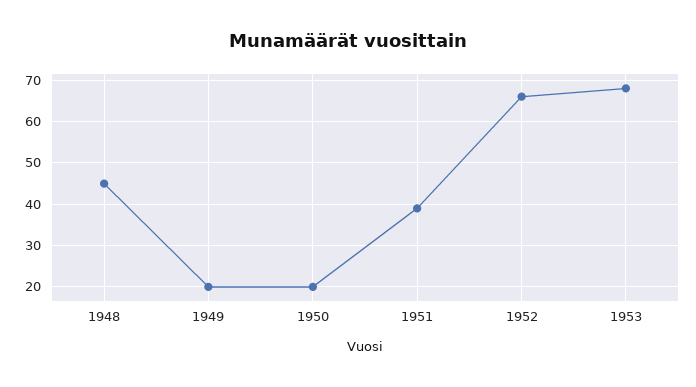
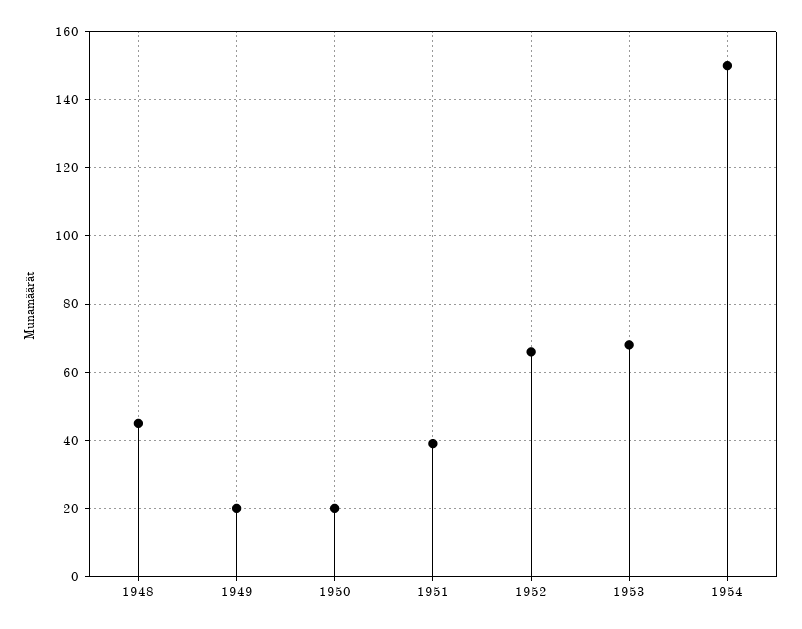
1954: none -> 150

